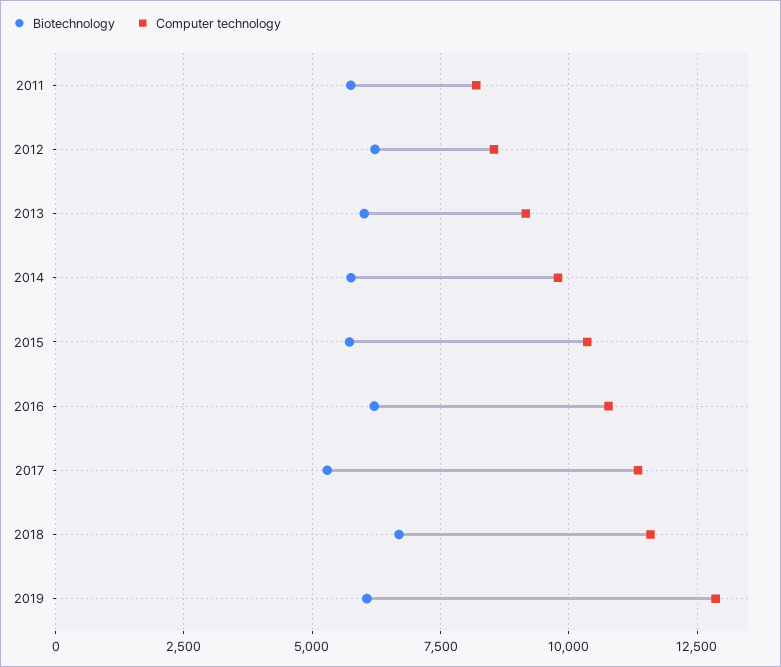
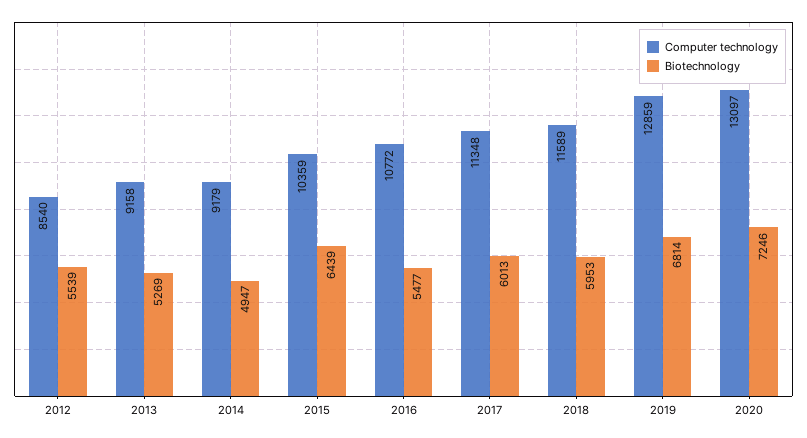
Biotechnology, 2011: 5750 -> none
Computer technology, 2011: 8250 -> none
Biotechnology, 2012: 6250 -> 5539
Biotechnology, 2013: 6000 -> 5269
Biotechnology, 2014: 5750 -> 4947
Computer technology, 2014: 9750 -> 9179
Biotechnology, 2015: 5750 -> 6439
Biotechnology, 2016: 6250 -> 5477
Biotechnology, 2017: 5250 -> 6013
Biotechnology, 2018: 6750 -> 5953
Biotechnology, 2019: 6000 -> 6814
Computer technology, 2020: none -> 13097
Biotechnology, 2020: none -> 7246

